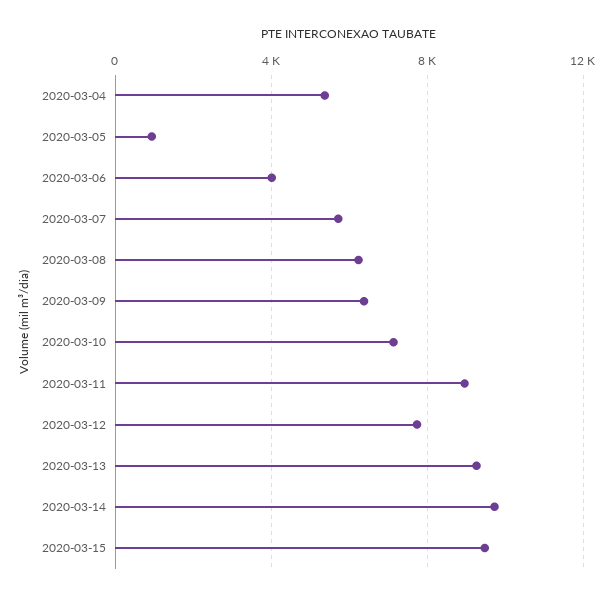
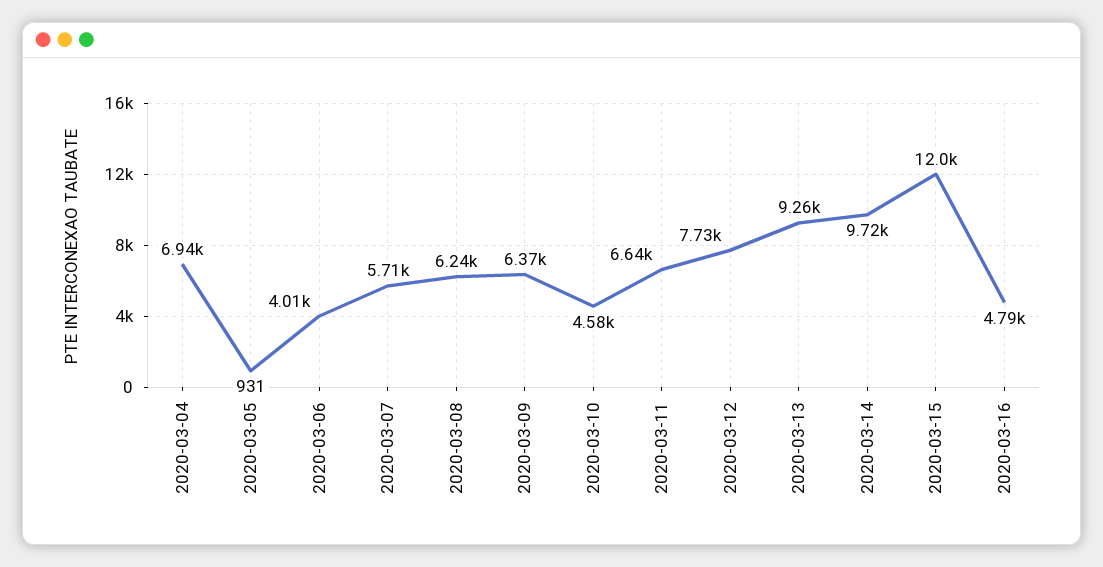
2020-03-04: 5500 -> 6940
2020-03-10: 7000 -> 4580
2020-03-11: 9000 -> 6640
2020-03-15: 9500 -> 12000
2020-03-16: none -> 4790

